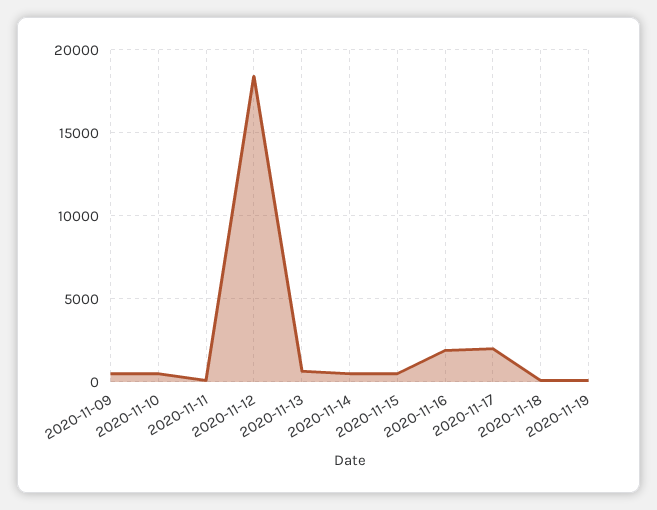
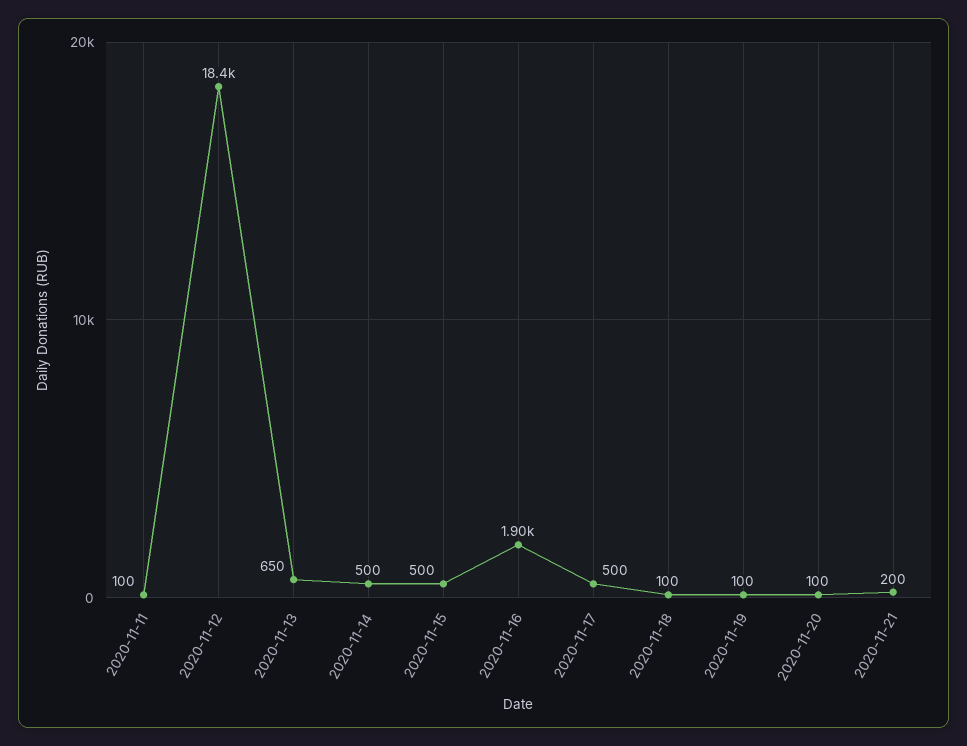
2020-11-09: 500 -> none
2020-11-10: 500 -> none
2020-11-17: 2000 -> 500
2020-11-20: none -> 100
2020-11-21: none -> 200

